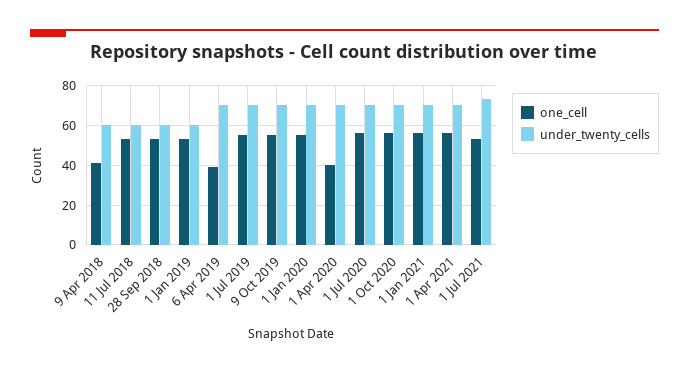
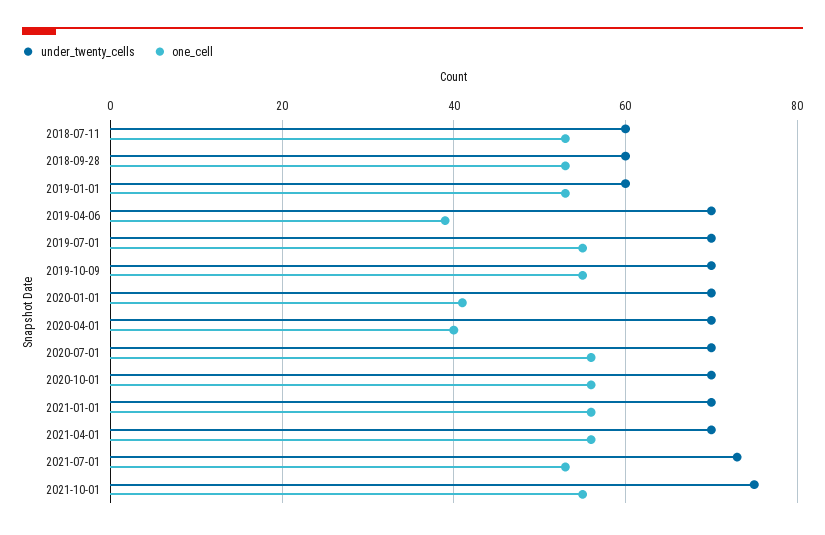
one_cell, 9 Apr 2018: 40 -> none
under_twenty_cells, 9 Apr 2018: 60 -> none
one_cell, 1 Jan 2020: 55 -> 40
under_twenty_cells, 2021-10-01: none -> 75
one_cell, 2021-10-01: none -> 55

